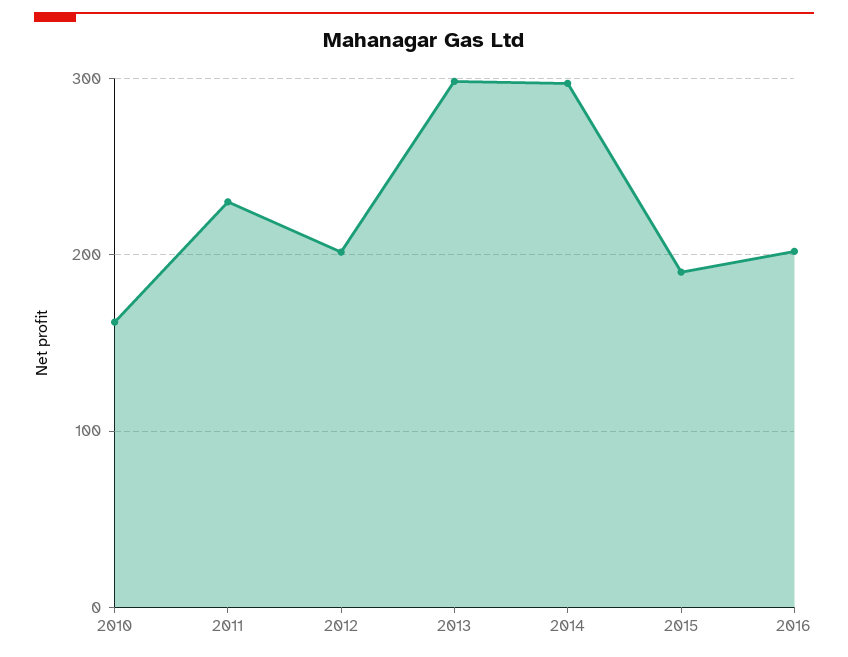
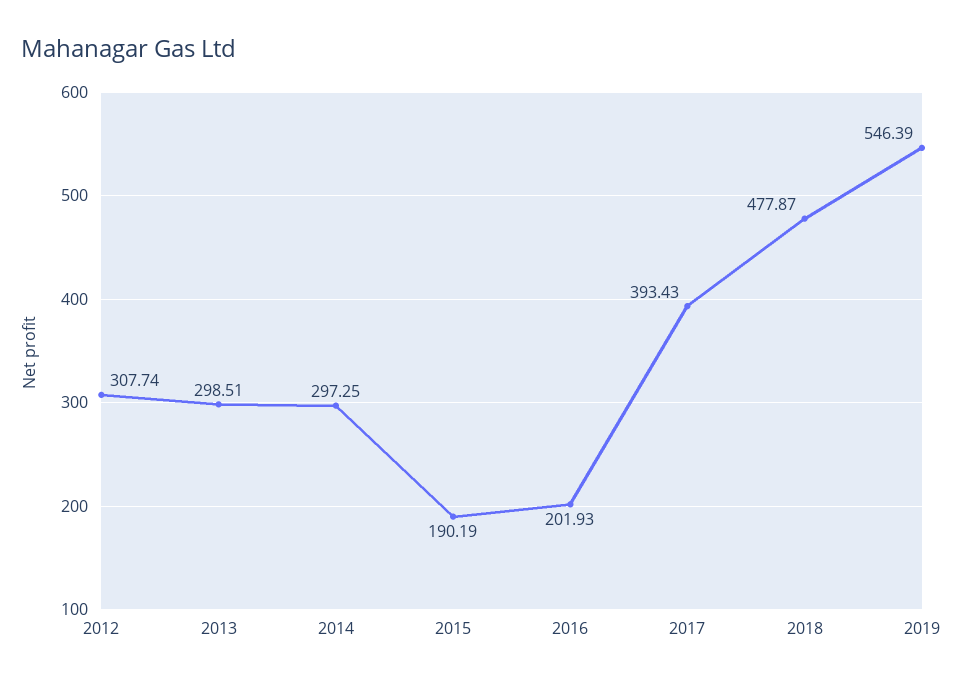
2010: 160 -> none
2011: 230 -> none
2012: 200 -> 307.74
2017: none -> 393.43
2018: none -> 477.87
2019: none -> 546.39

